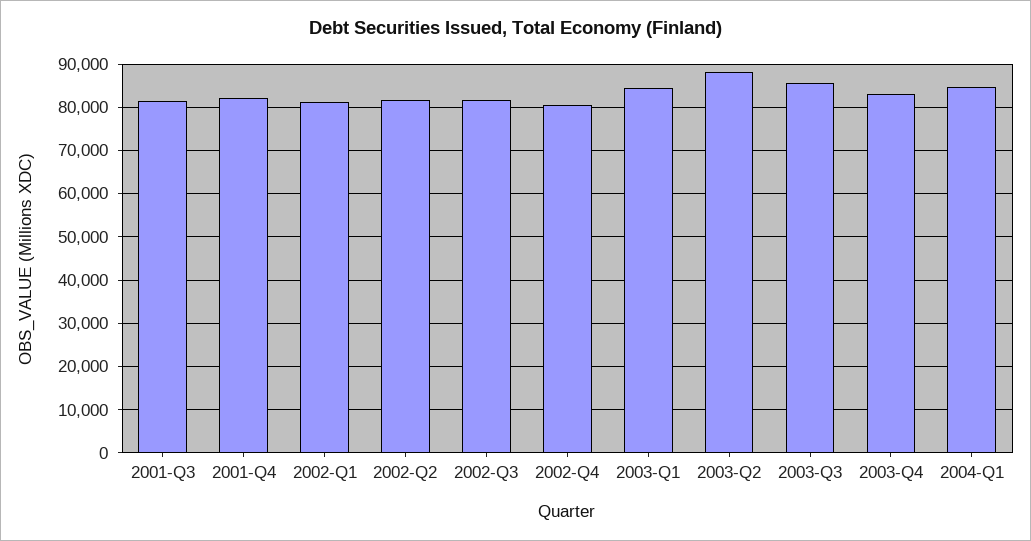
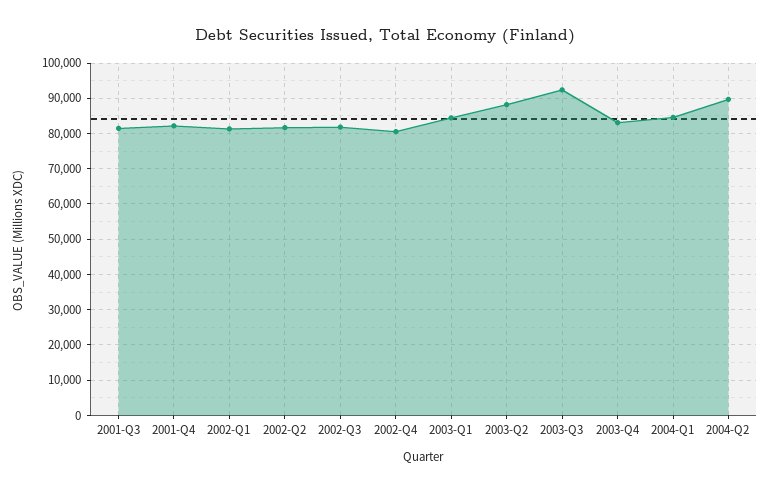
2003-Q3: 86000 -> 92000
2004-Q2: none -> 90000

